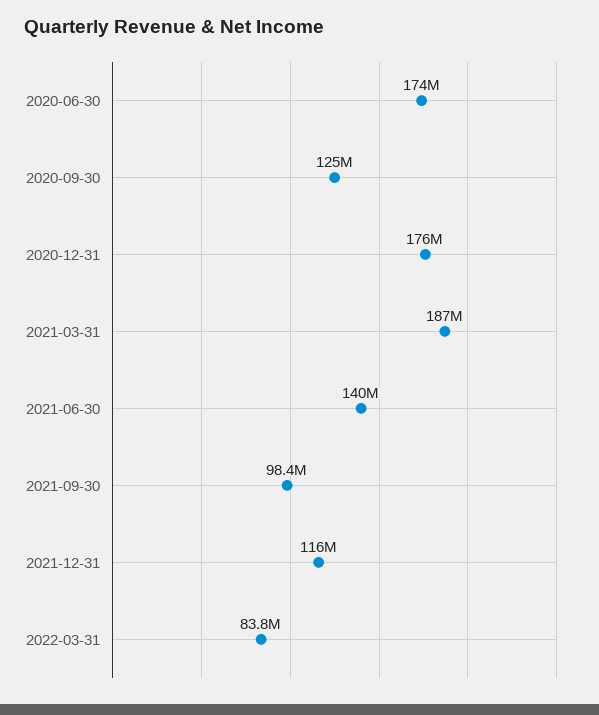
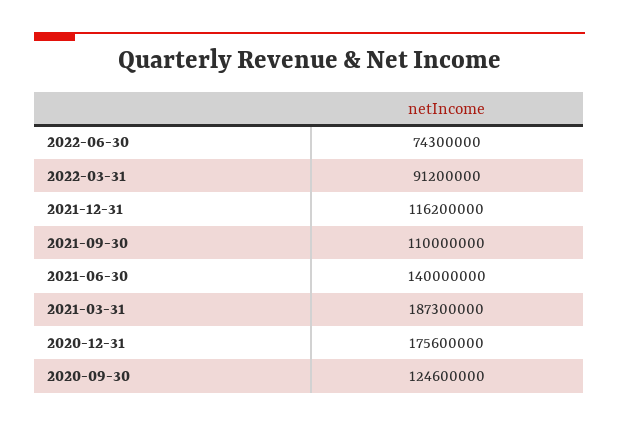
2020-06-30: 174000000 -> none
2021-09-30: 98400000 -> 110000000
2022-03-31: 83800000 -> 91200000
2022-06-30: none -> 74300000

